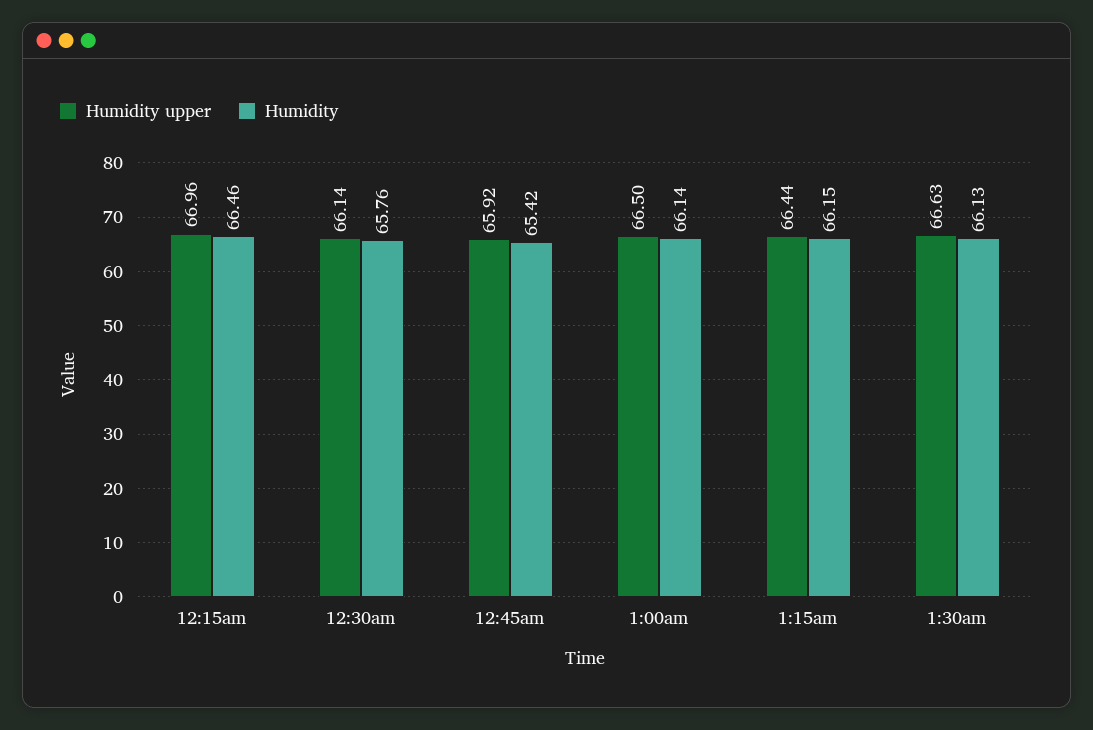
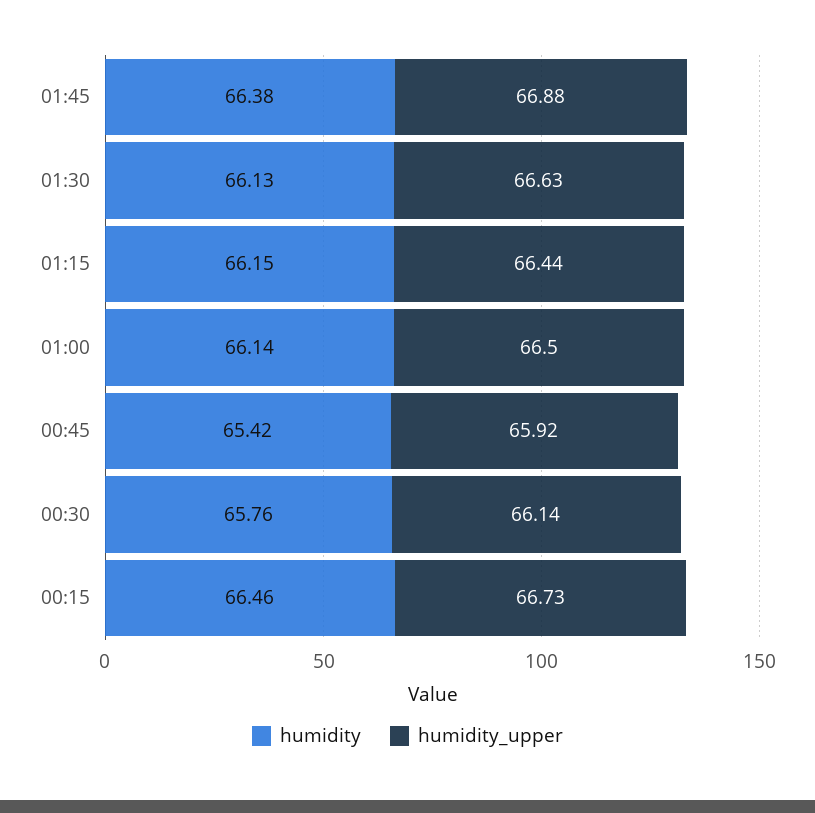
Humidity upper, 12:15am: 66.96 -> 66.73
Humidity, 01:45: none -> 66.38
Humidity upper, 01:45: none -> 66.88

